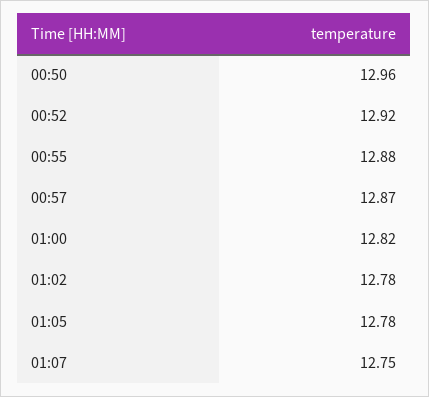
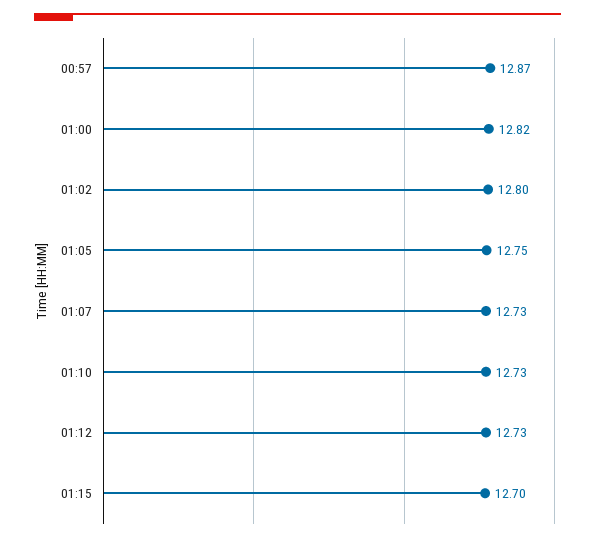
00:50: 12.96 -> none
00:52: 12.92 -> none
00:55: 12.88 -> none
01:02: 12.78 -> 12.8
01:05: 12.78 -> 12.75
01:07: 12.75 -> 12.73
01:10: none -> 12.73
01:12: none -> 12.73
01:15: none -> 12.7

